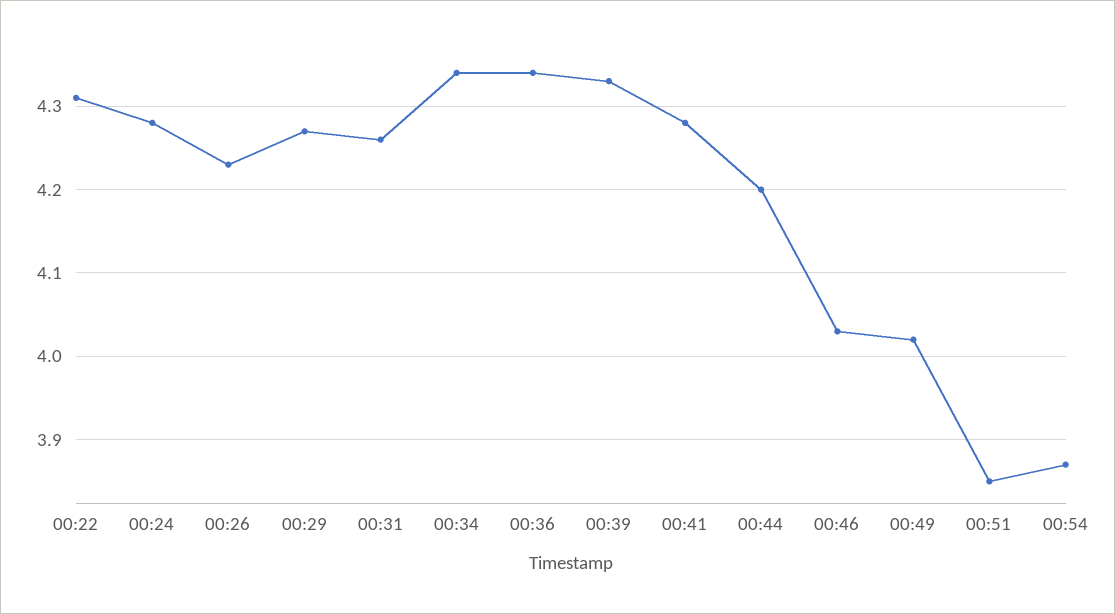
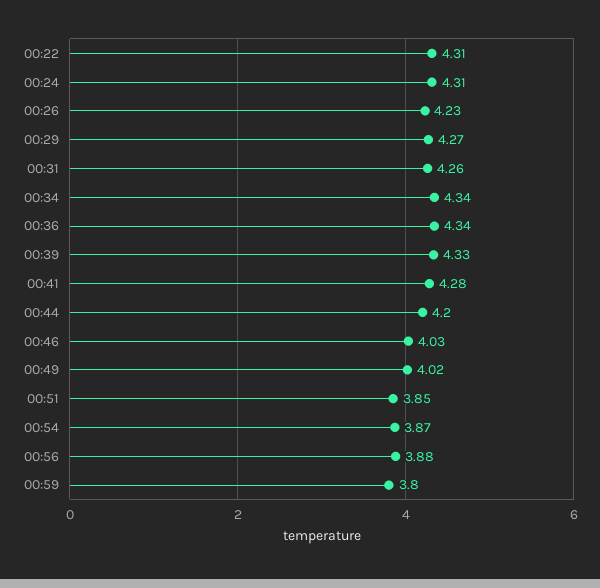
00:24: 4.28 -> 4.31
00:56: none -> 3.88
00:59: none -> 3.8

